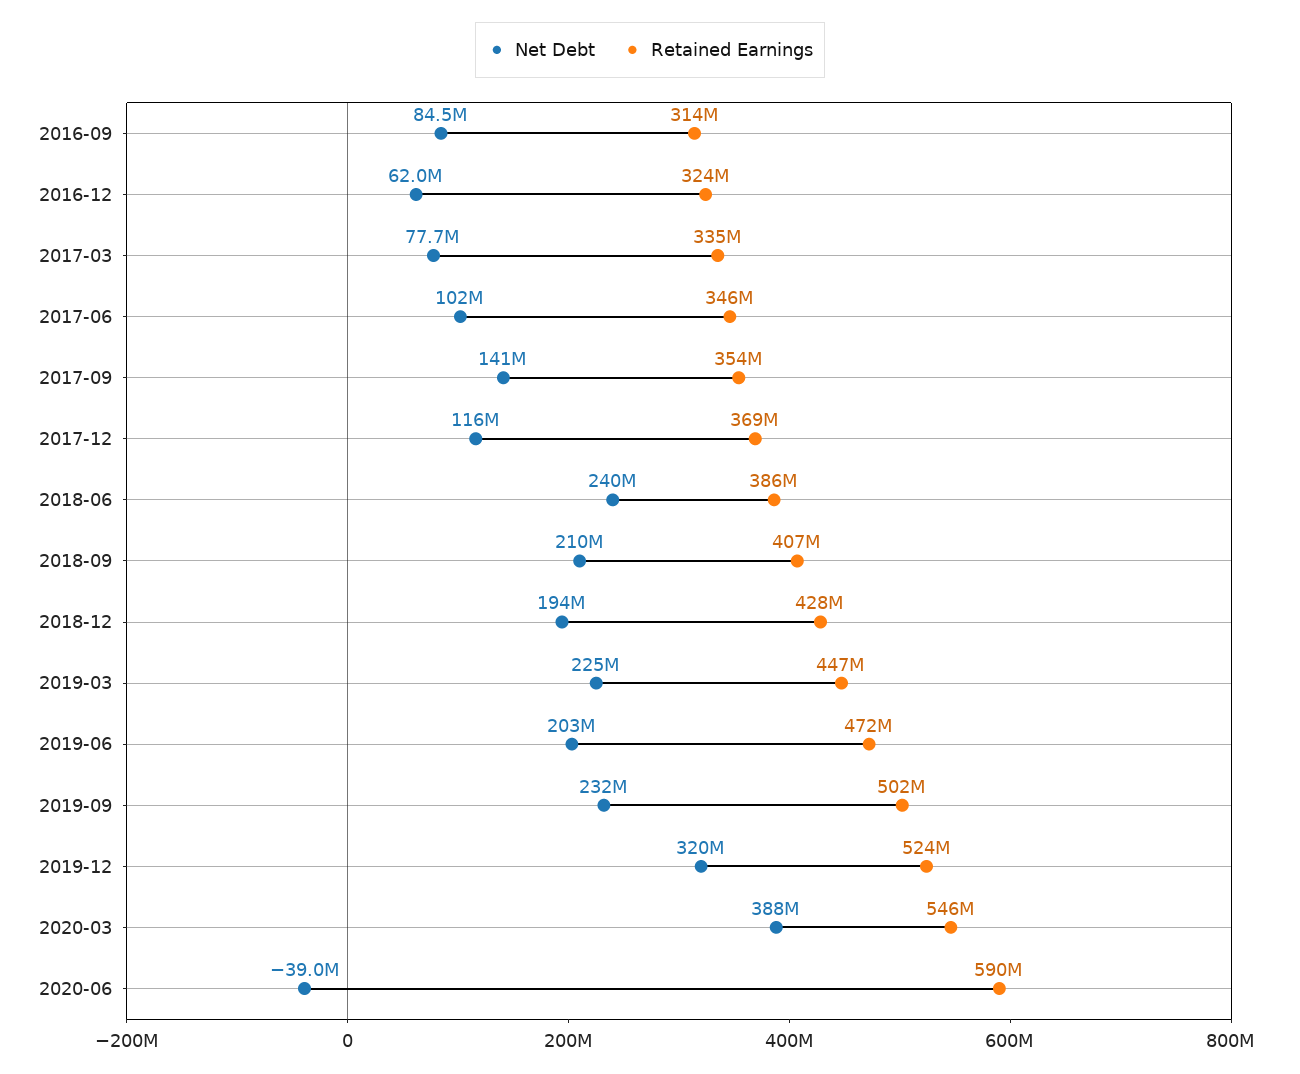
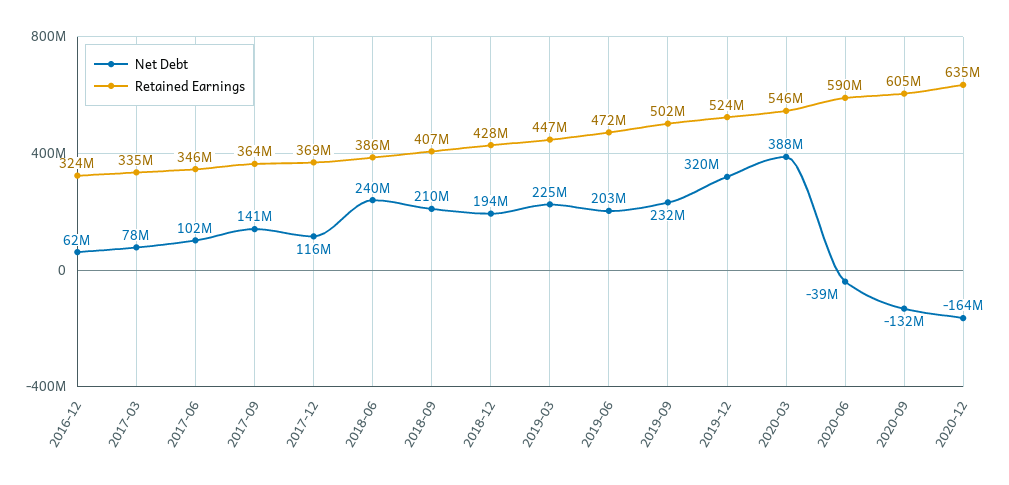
Net Debt, 2016-09: 84500000 -> none
Retained Earnings, 2016-09: 314000000 -> none
Retained Earnings, 2017-09: 354000000 -> 364000000
Net Debt, 2020-09: none -> -132000000
Retained Earnings, 2020-09: none -> 605000000
Net Debt, 2020-12: none -> -164000000
Retained Earnings, 2020-12: none -> 635000000

